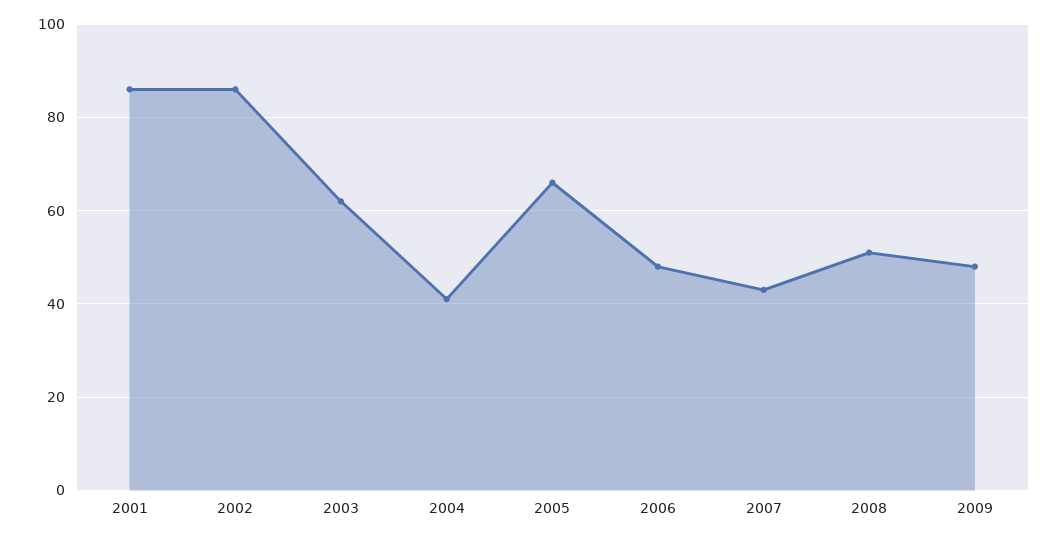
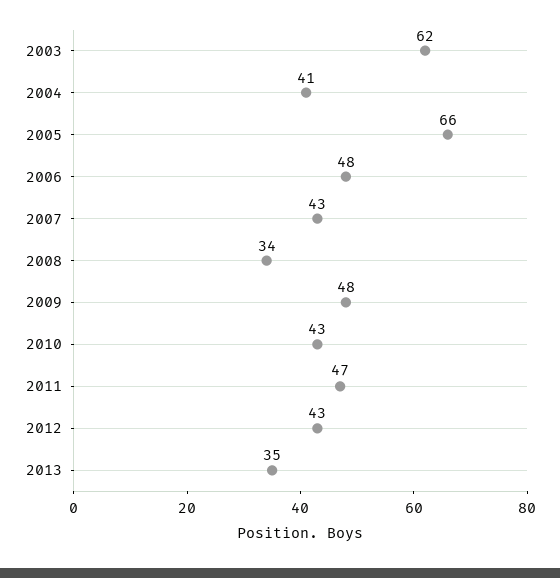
2001: 85 -> none
2002: 85 -> none
2008: 50 -> 34
2010: none -> 43
2011: none -> 47
2012: none -> 43
2013: none -> 35

